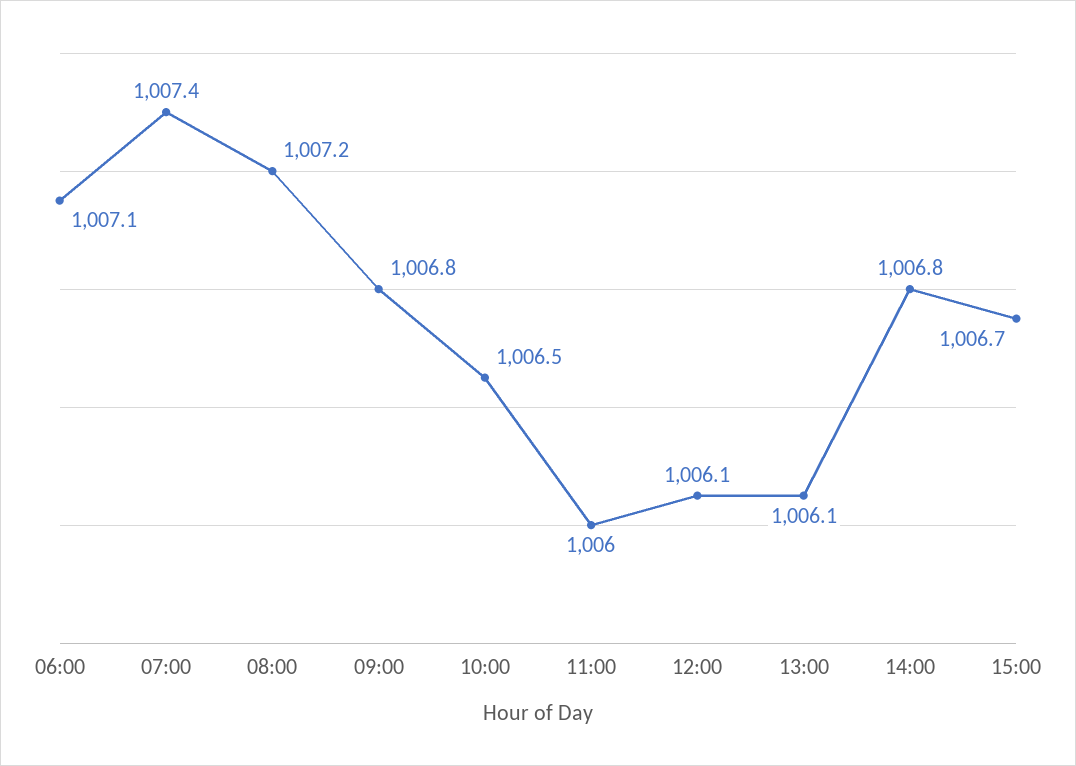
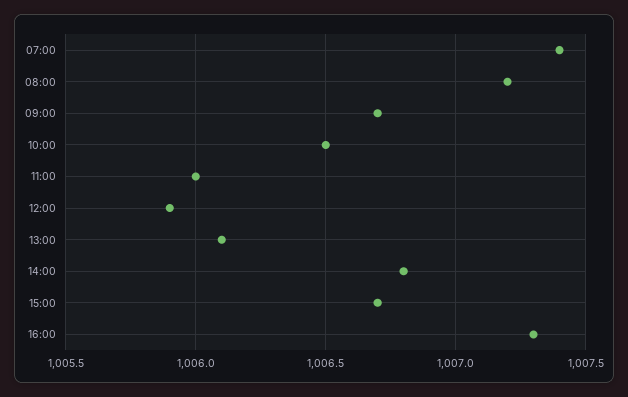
06:00: 1007.1 -> none
09:00: 1006.8 -> 1006.7
12:00: 1006.1 -> 1005.9
16:00: none -> 1007.3

